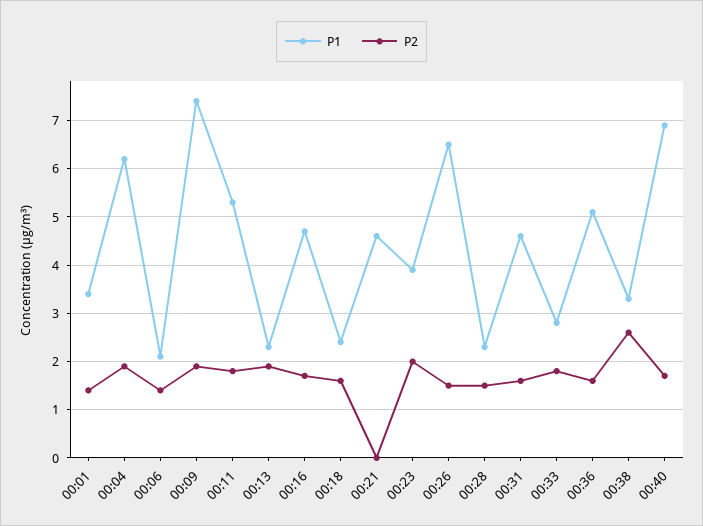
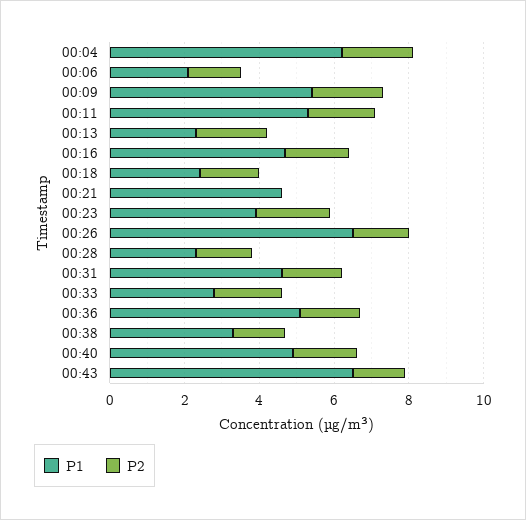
P1, 00:01: 3.5 -> none
P2, 00:01: 1.5 -> none
P1, 00:09: 7.5 -> 5.5
P2, 00:38: 2.5 -> 1.5
P1, 00:40: 7 -> 5
P1, 00:43: none -> 6.5
P2, 00:43: none -> 1.5

